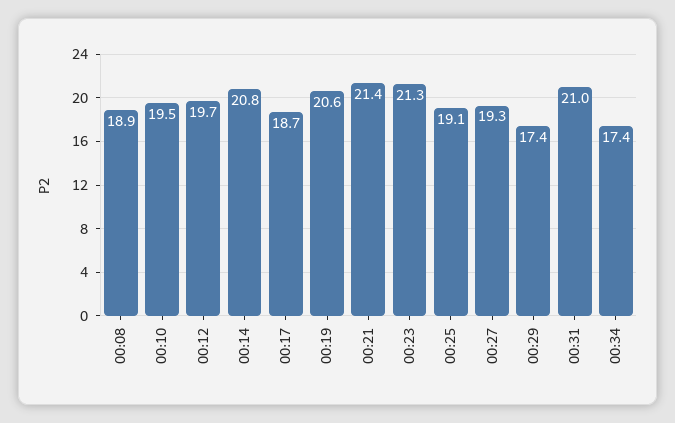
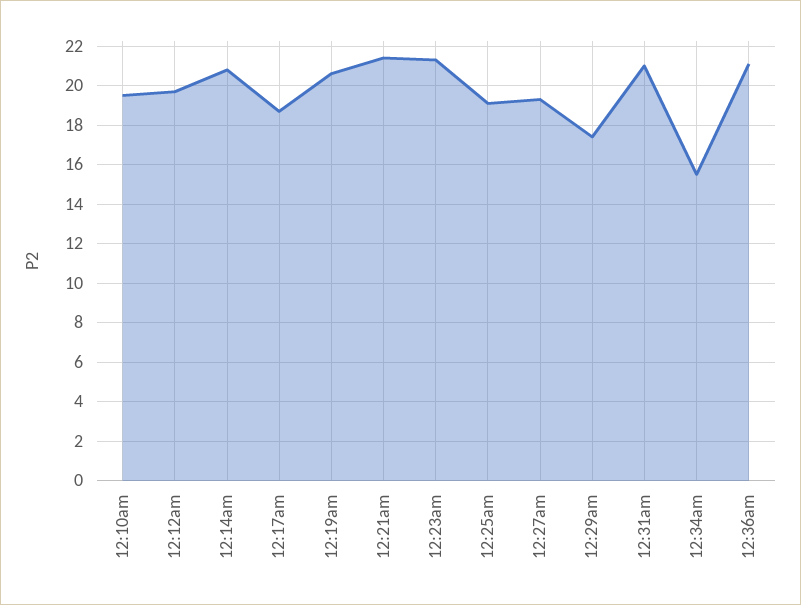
00:08: 18.9 -> none
00:34: 17.4 -> 15.5
12:36am: none -> 21

